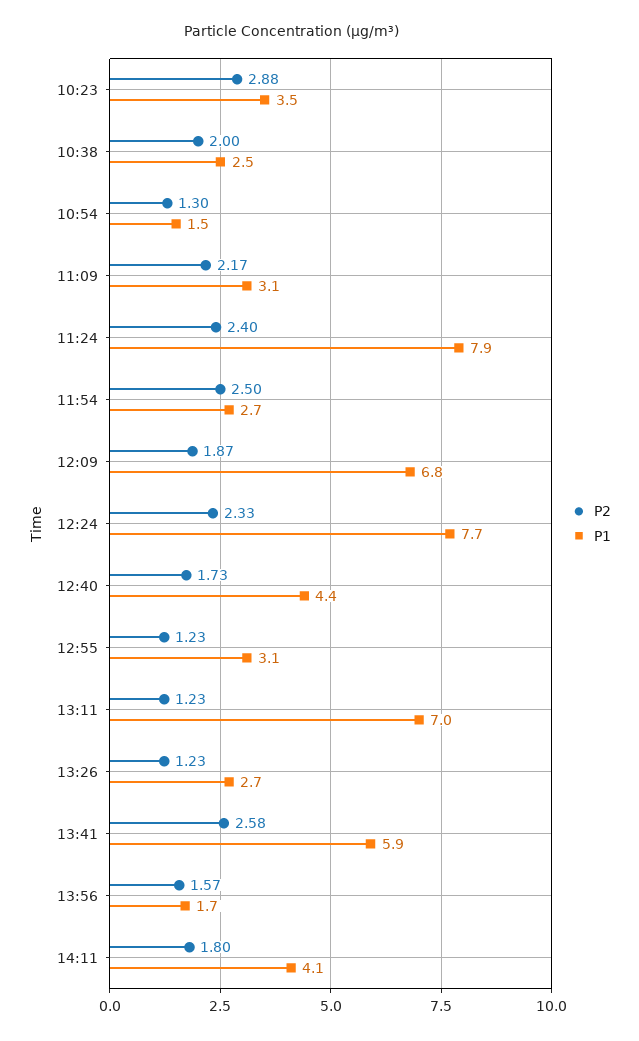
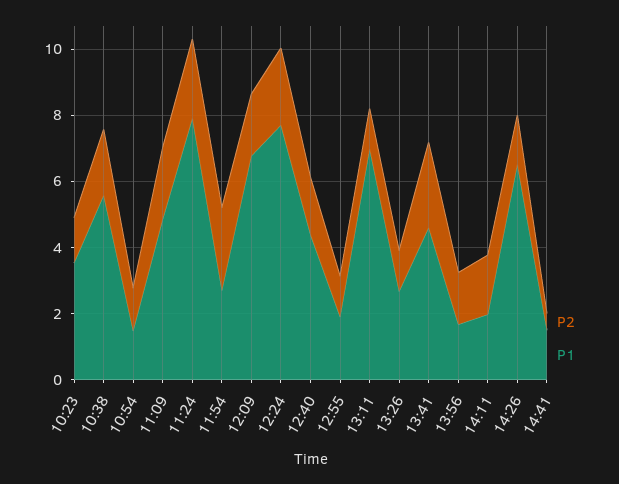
P2, 10:23: 2.88 -> 1.5
P1, 10:38: 2.5 -> 5.5
P1, 11:09: 3.1 -> 5
P1, 12:55: 3.1 -> 2
P1, 13:41: 5.9 -> 4.5
P1, 14:11: 4.1 -> 2
P2, 14:26: none -> 1.5
P1, 14:26: none -> 6.5
P2, 14:41: none -> 0.5
P1, 14:41: none -> 1.5

